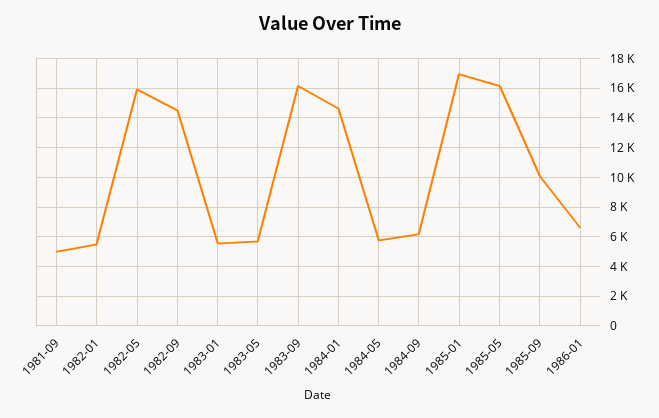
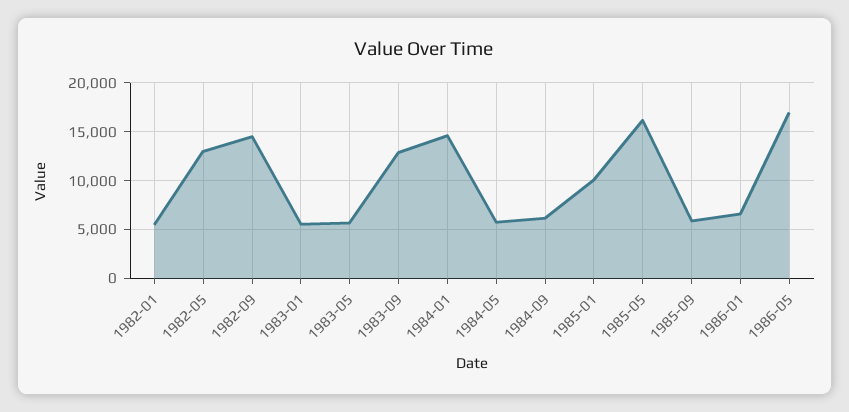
1981-09: 5000 -> none
1982-05: 16000 -> 13000
1983-09: 16000 -> 13000
1985-01: 17000 -> 10000
1985-09: 10000 -> 6000
1986-05: none -> 17000

